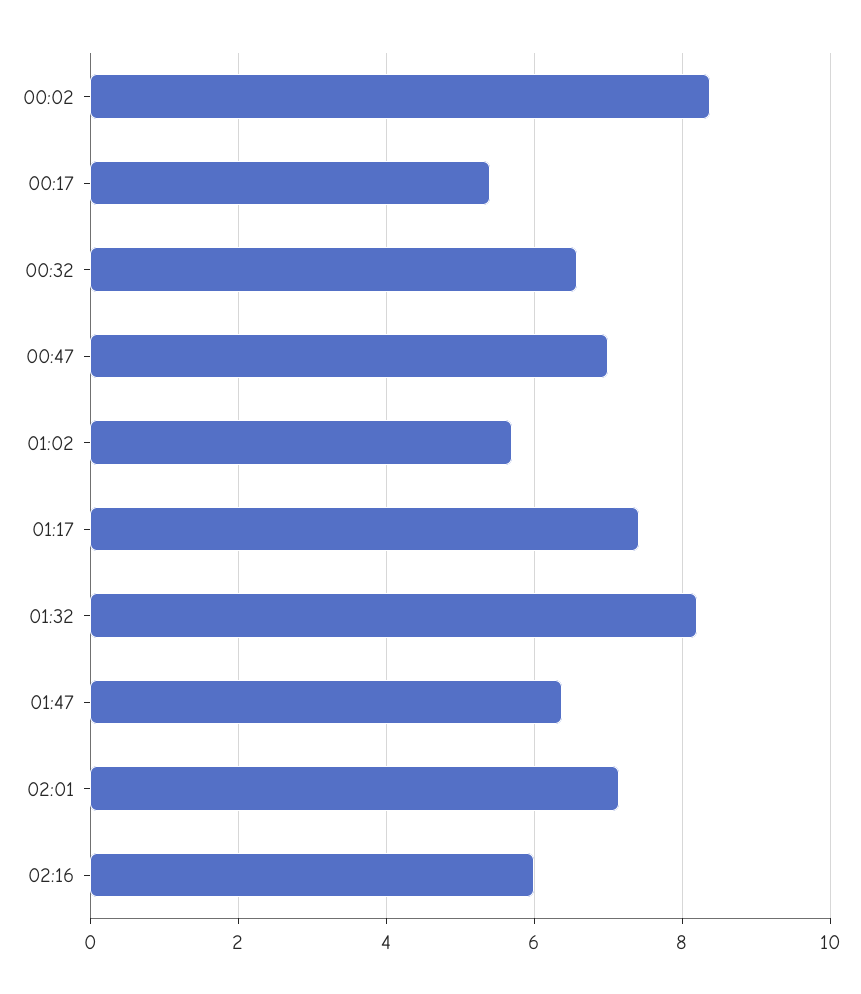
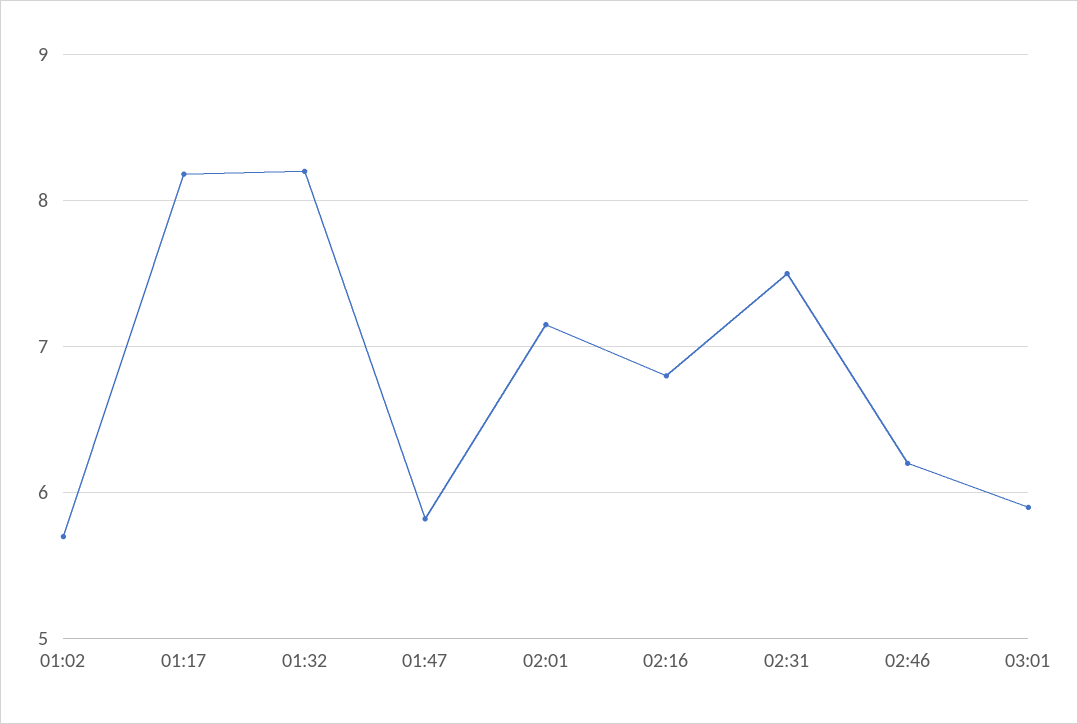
00:02: 8.4 -> none
00:17: 5.4 -> none
00:32: 6.6 -> none
00:47: 7 -> none
01:17: 7.4 -> 8.2
01:47: 6.4 -> 5.8
02:16: 6 -> 6.8
02:31: none -> 7.5
02:46: none -> 6.2
03:01: none -> 5.9

